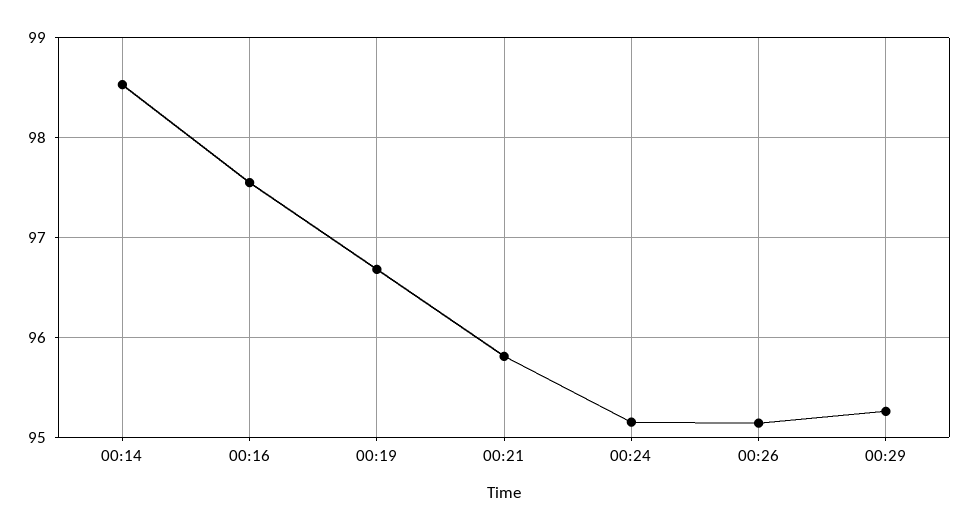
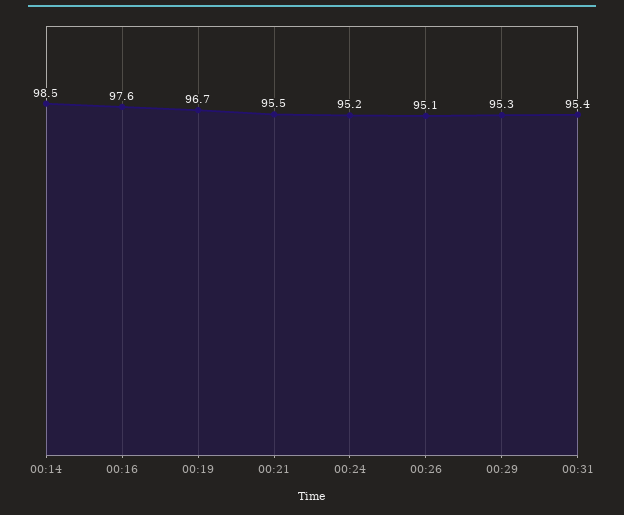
00:21: 95.8 -> 95.5
00:31: none -> 95.4

